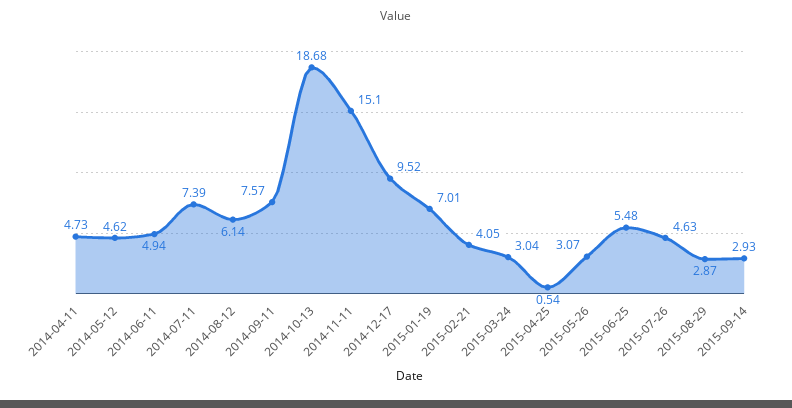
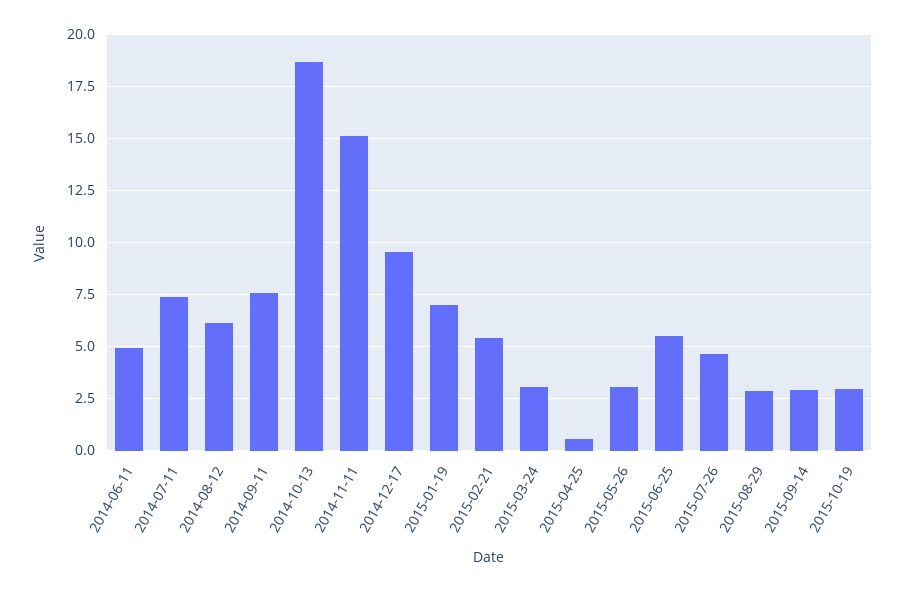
2014-04-11: 4.73 -> none
2014-05-12: 4.62 -> none
2015-02-21: 4.05 -> 5.5
2015-10-19: none -> 3

